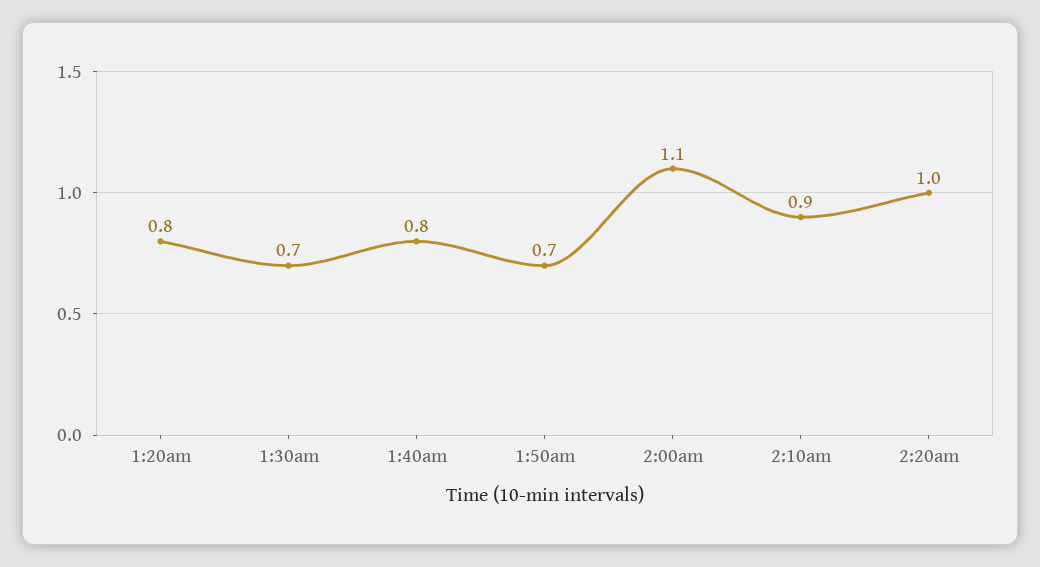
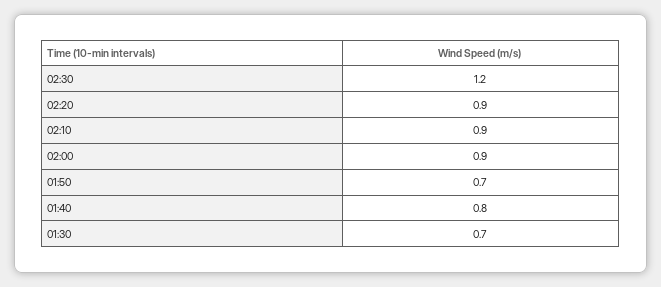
1:20am: 0.8 -> none
2:00am: 1.1 -> 0.9
2:20am: 1 -> 0.9
02:30: none -> 1.2

